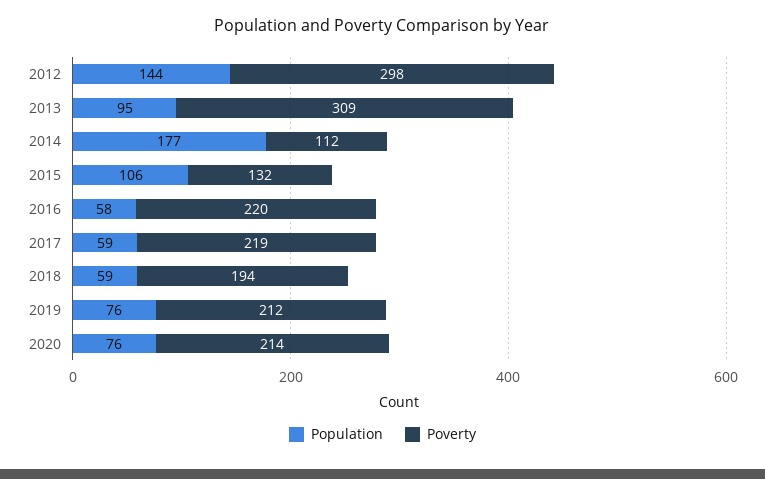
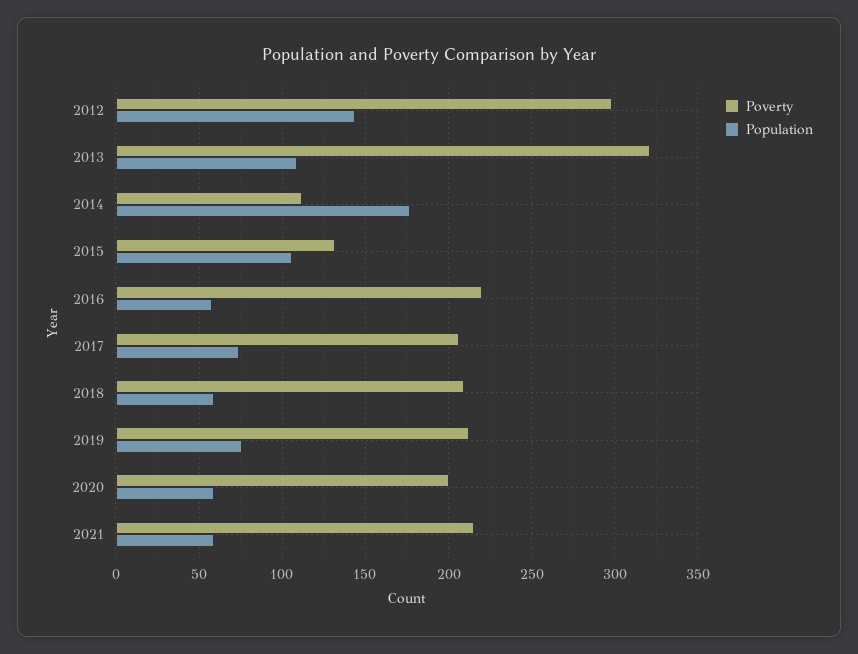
Population, 2013: 95 -> 110
Poverty, 2013: 309 -> 320
Population, 2017: 59 -> 75
Poverty, 2017: 219 -> 205
Poverty, 2018: 194 -> 210
Population, 2020: 76 -> 60
Poverty, 2020: 214 -> 200
Poverty, 2021: none -> 215
Population, 2021: none -> 60

